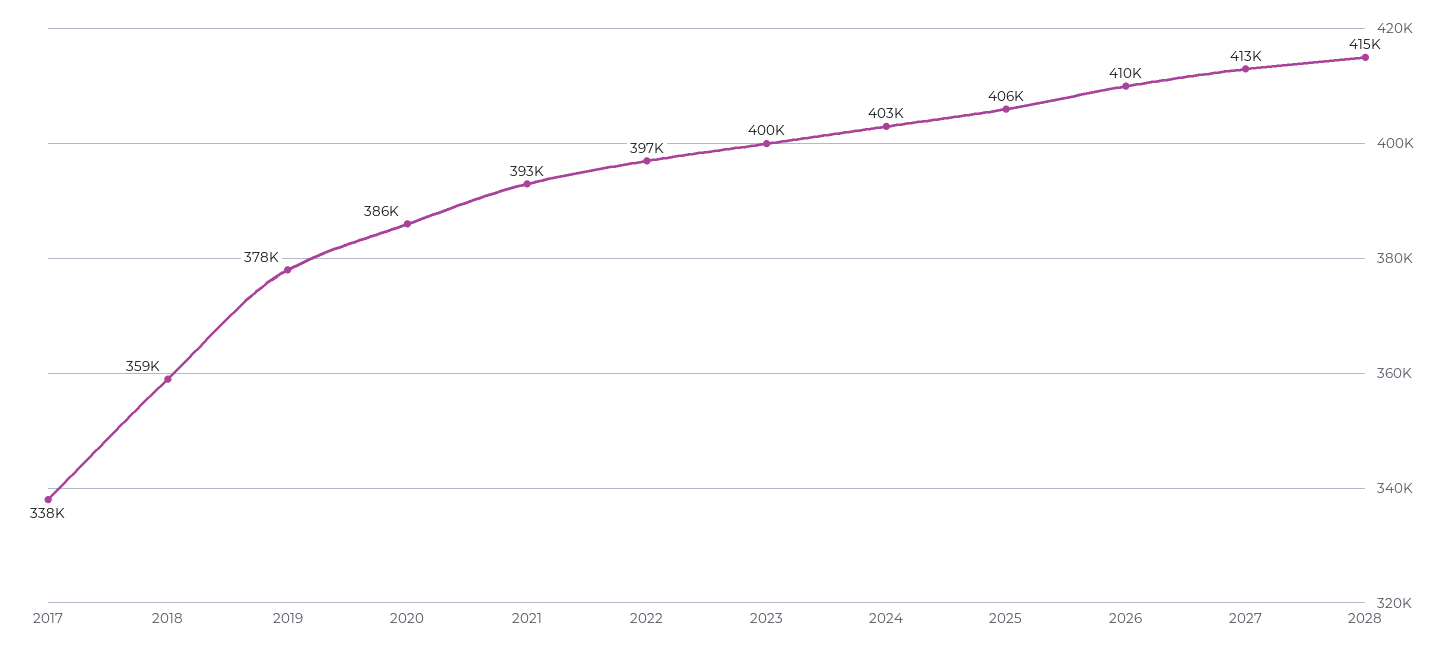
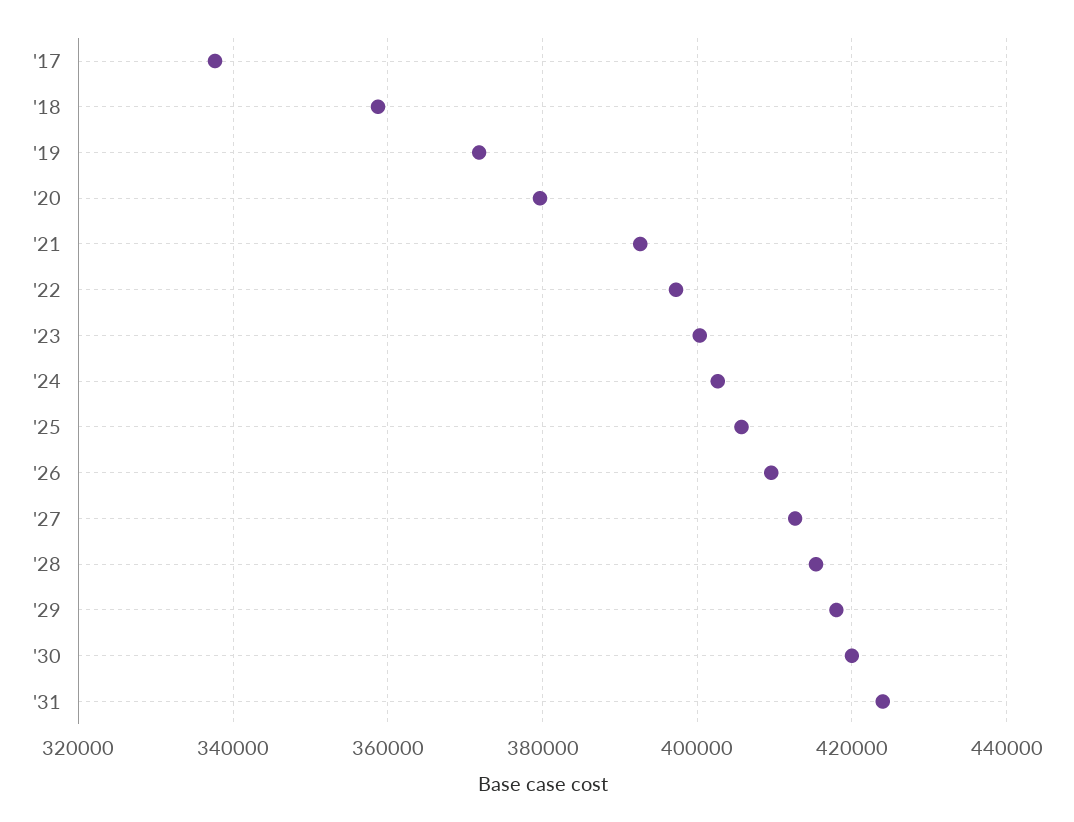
2019: 378000 -> 372000
2020: 386000 -> 380000
'29: none -> 418000
'30: none -> 420000
'31: none -> 424000

